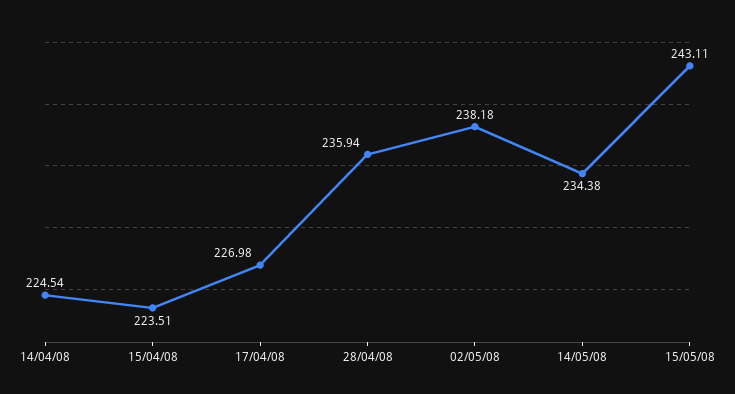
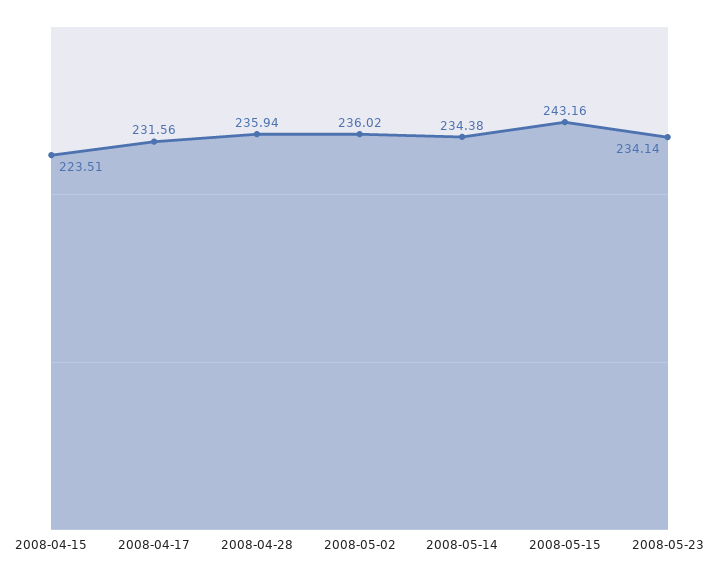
14/04/08: 224.54 -> none
17/04/08: 226.98 -> 231.56
02/05/08: 238.18 -> 236.02
15/05/08: 243.11 -> 243.16
2008-05-23: none -> 234.14

